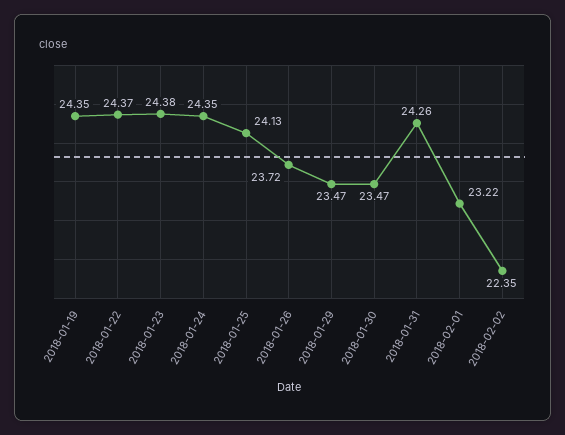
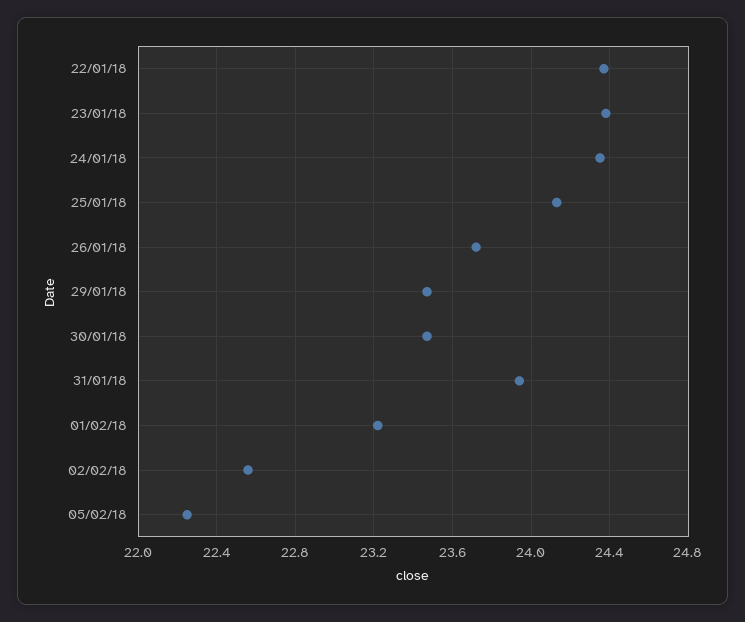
2018-01-19: 24.35 -> none
2018-01-31: 24.26 -> 23.95
2018-02-02: 22.35 -> 22.55
05/02/18: none -> 22.25

